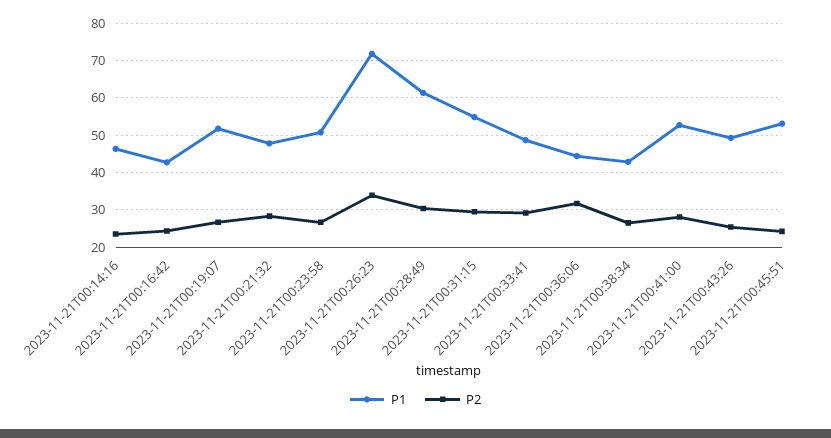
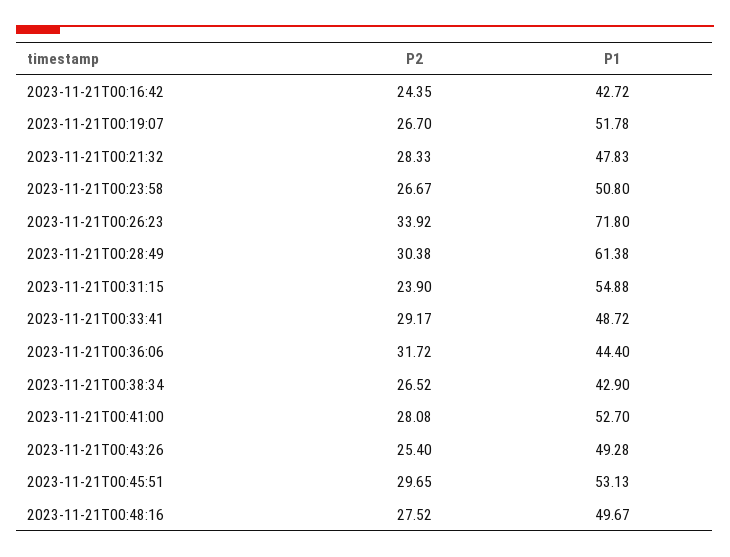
P1, 2023-11-21T00:14:16: 46 -> none
P2, 2023-11-21T00:14:16: 24 -> none
P2, 2023-11-21T00:31:15: 30 -> 23.9
P2, 2023-11-21T00:45:51: 24 -> 29.65
P2, 2023-11-21T00:48:16: none -> 27.52
P1, 2023-11-21T00:48:16: none -> 49.67

